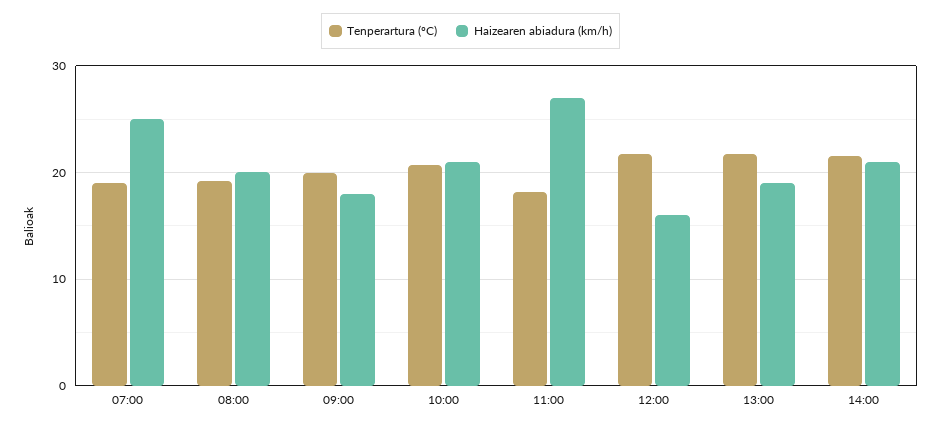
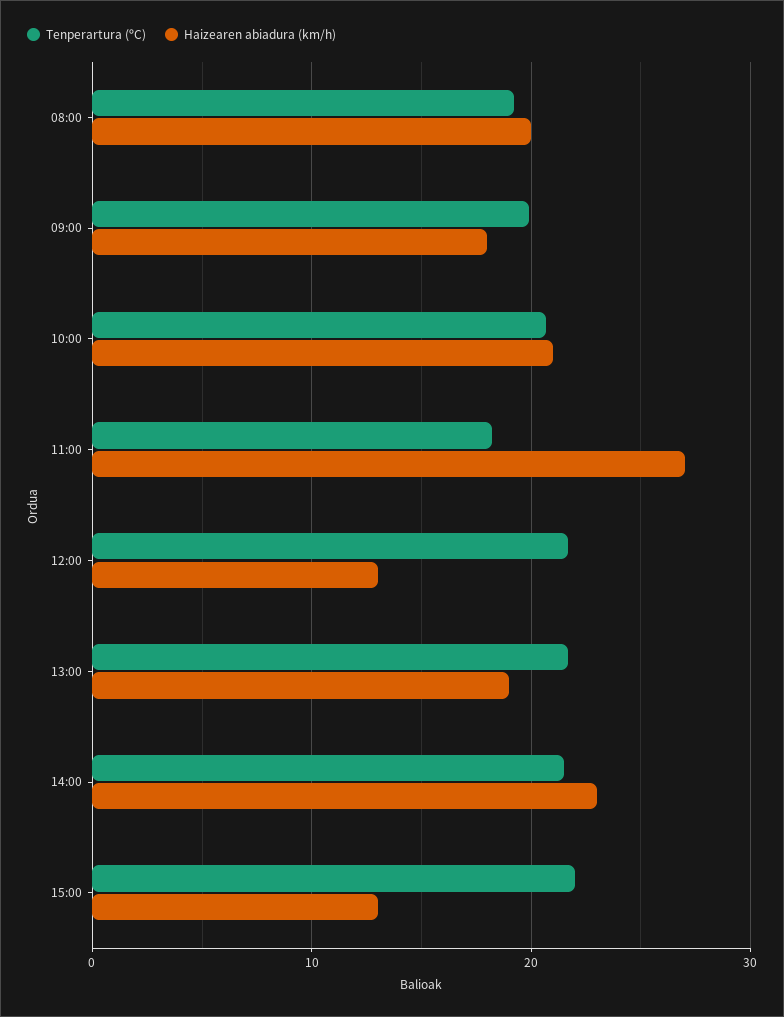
Tenperartura (ºC), 07:00: 19 -> none
Haizearen abiadura (km/h), 07:00: 25 -> none
Haizearen abiadura (km/h), 12:00: 16 -> 13
Haizearen abiadura (km/h), 14:00: 21 -> 23
Tenperartura (ºC), 15:00: none -> 22
Haizearen abiadura (km/h), 15:00: none -> 13

